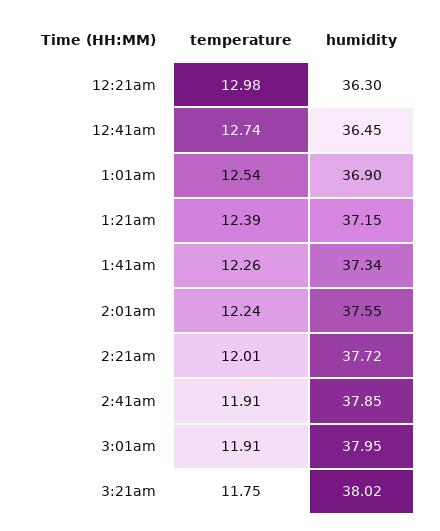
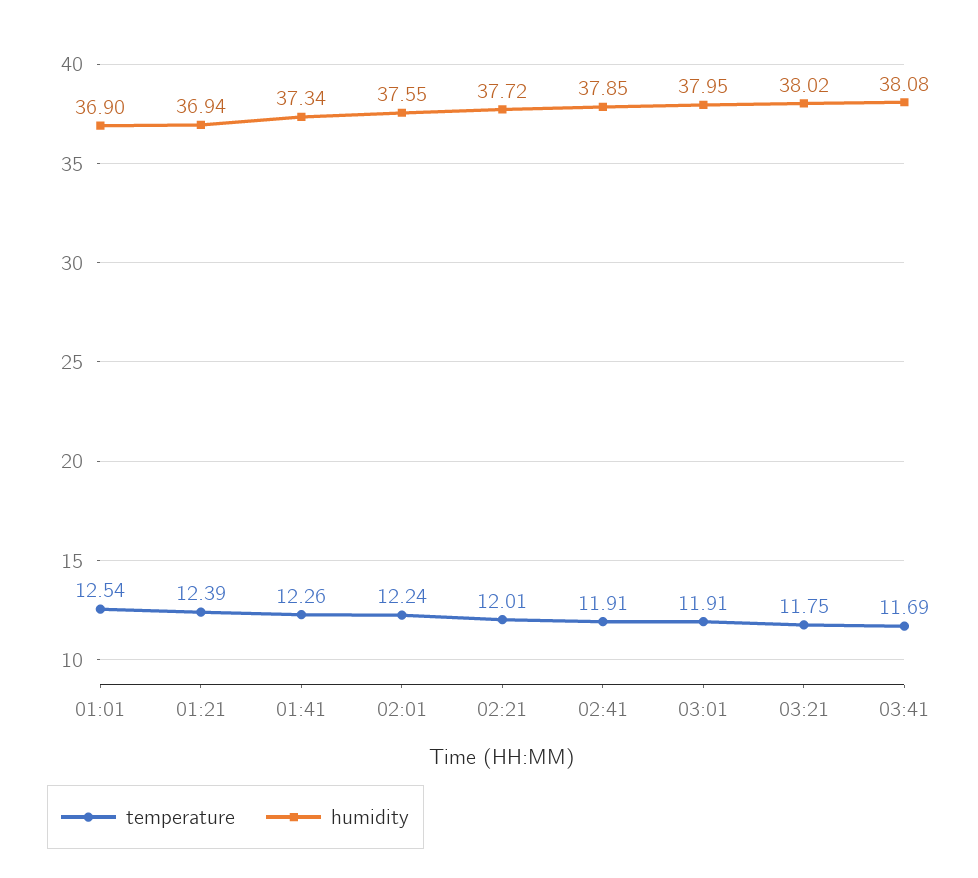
temperature, 12:21am: 12.98 -> none
humidity, 12:21am: 36.3 -> none
temperature, 12:41am: 12.74 -> none
humidity, 12:41am: 36.45 -> none
humidity, 1:21am: 37.15 -> 36.94
temperature, 03:41: none -> 11.69
humidity, 03:41: none -> 38.08

